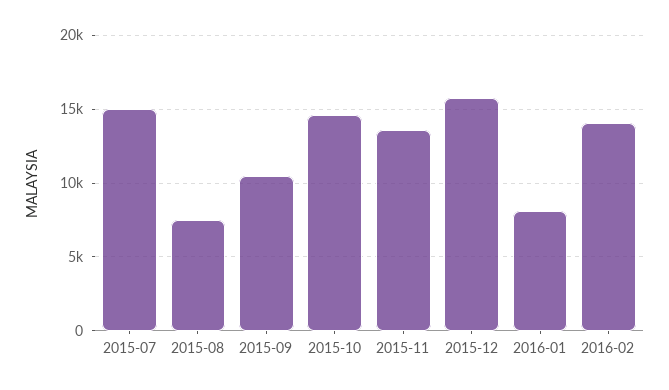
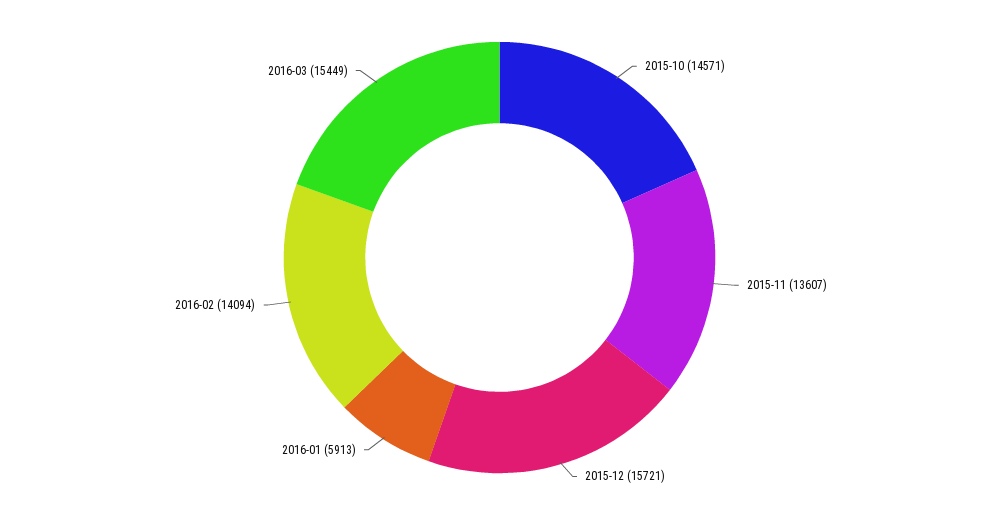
2015-07: 15000 -> none
2015-08: 7500 -> none
2015-09: 10500 -> none
2016-01: 8000 -> 5913
2016-03: none -> 15449

